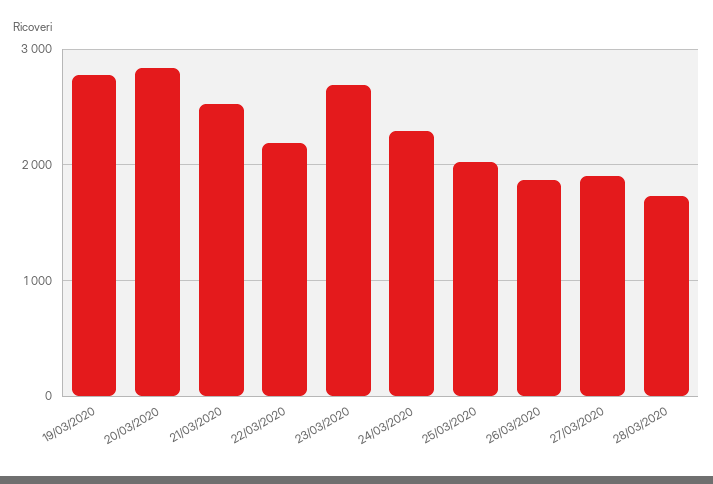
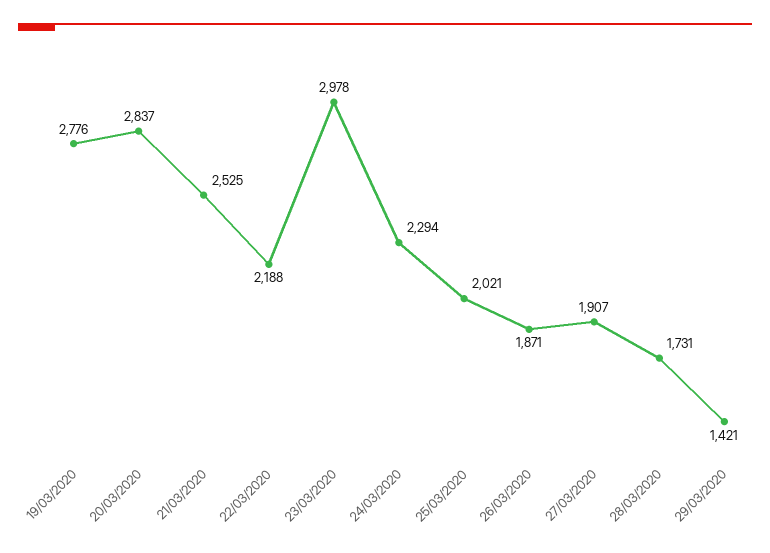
23/03/2020: 2700 -> 2978
29/03/2020: none -> 1421

